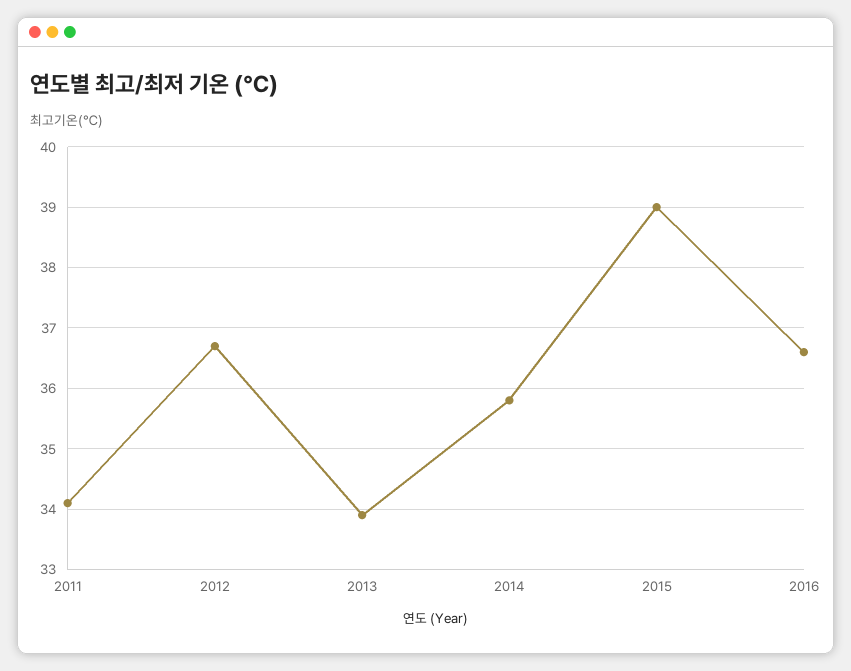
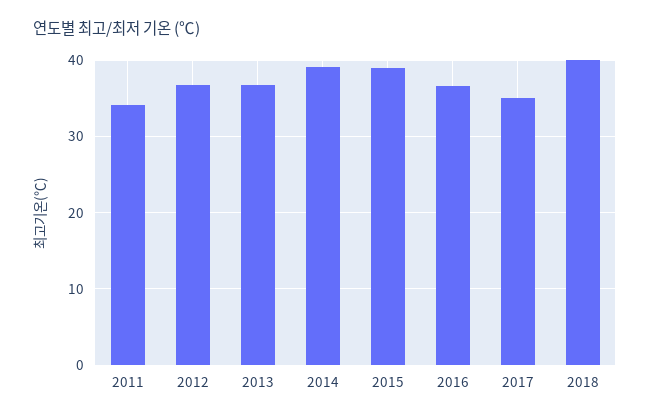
2013: 33.9 -> 37
2014: 35.8 -> 39
2017: none -> 35
2018: none -> 40

